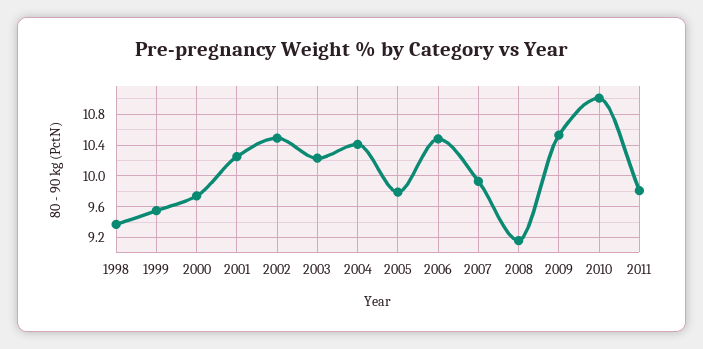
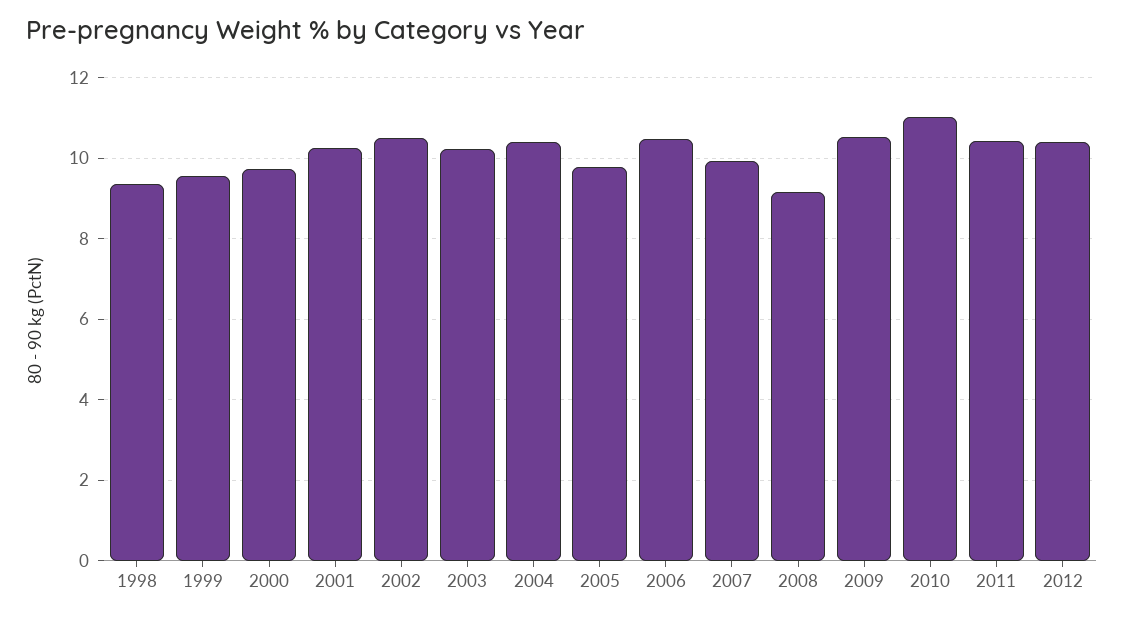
2011: 9.8 -> 10.4
2012: none -> 10.4

